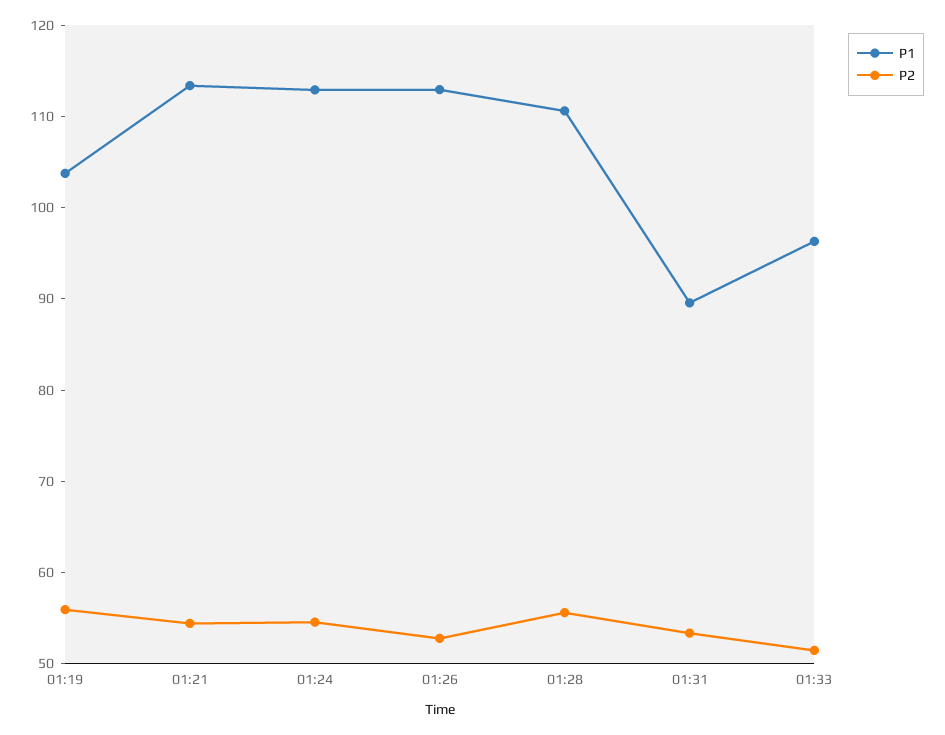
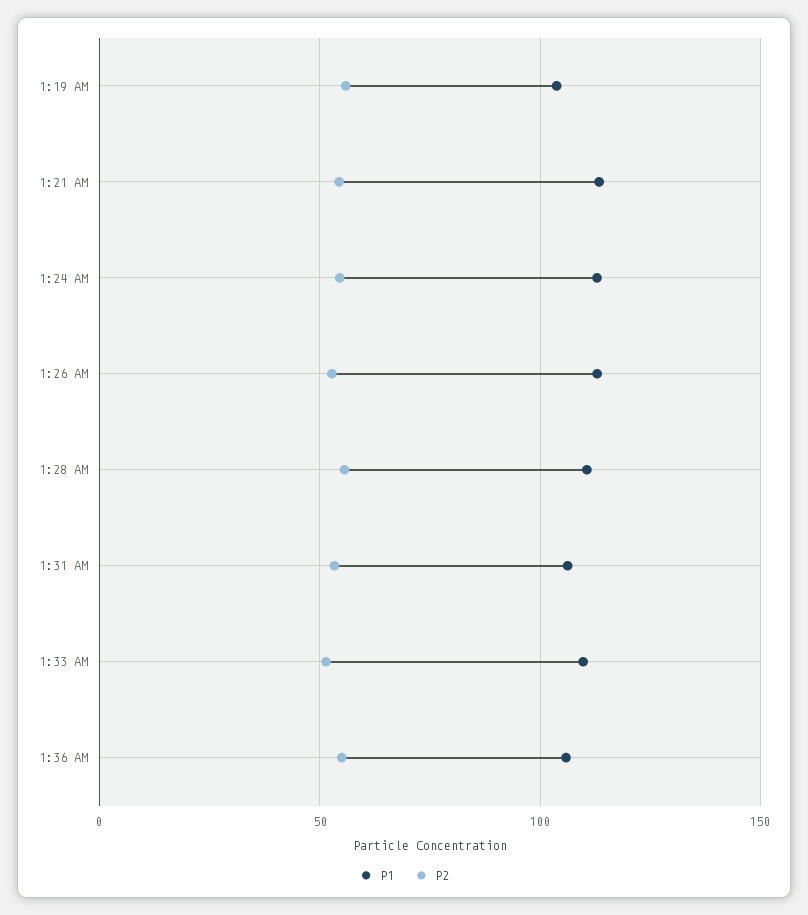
P1, 01:31: 90 -> 105
P1, 01:33: 96 -> 110
P1, 1:36 AM: none -> 105
P2, 1:36 AM: none -> 55

